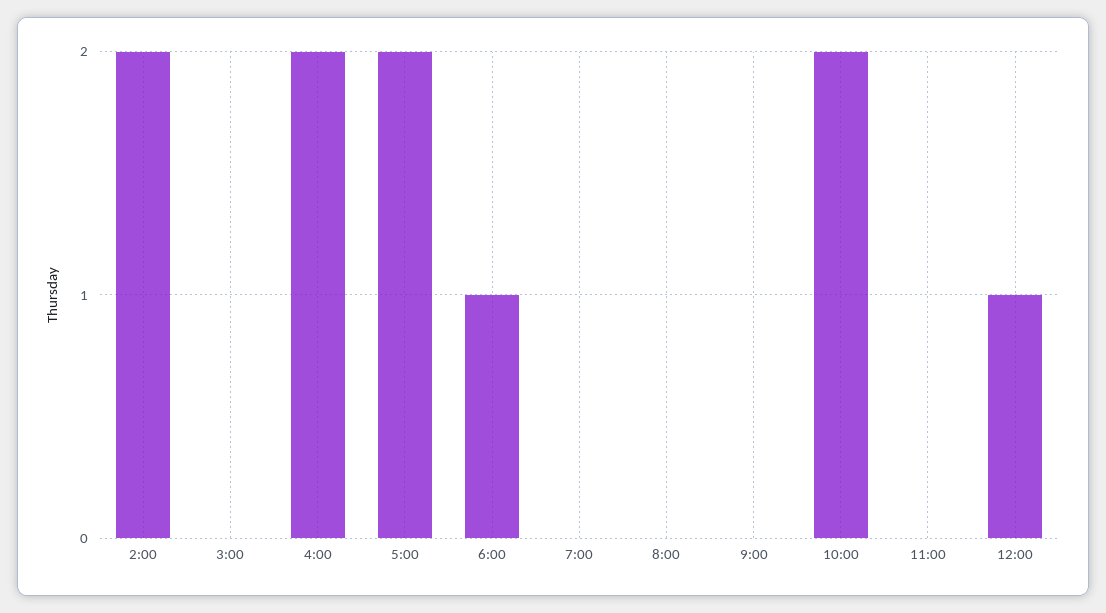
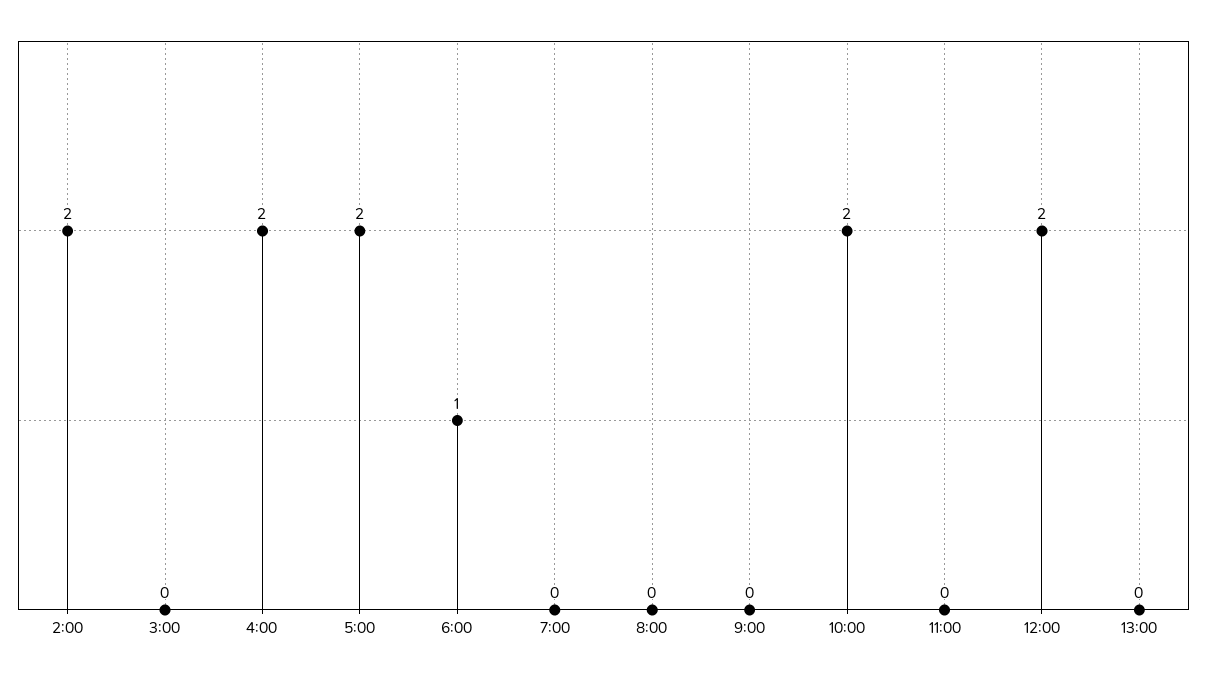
12:00: 1 -> 2
13:00: none -> 0

